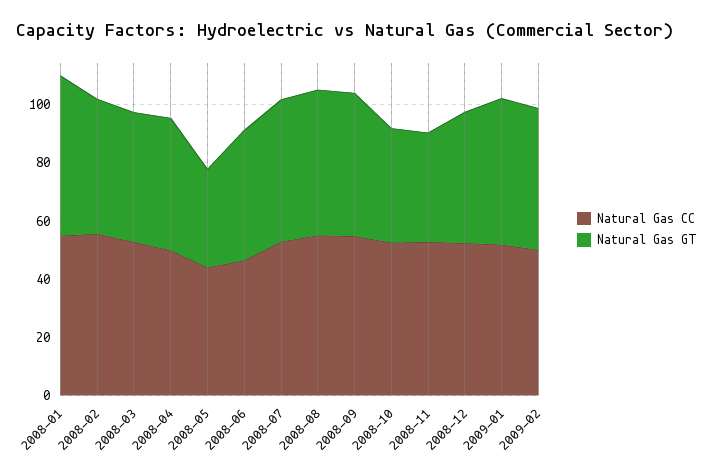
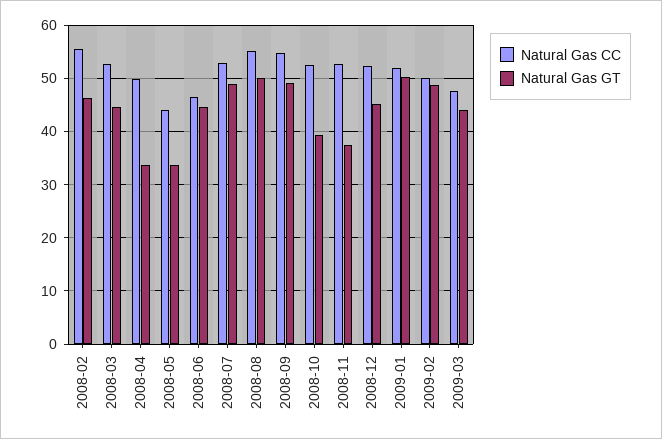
Natural Gas CC, 2008-01: 55 -> none
Natural Gas GT, 2008-01: 55 -> none
Natural Gas GT, 2008-04: 45 -> 34
Natural Gas CC, 2009-03: none -> 48
Natural Gas GT, 2009-03: none -> 44

